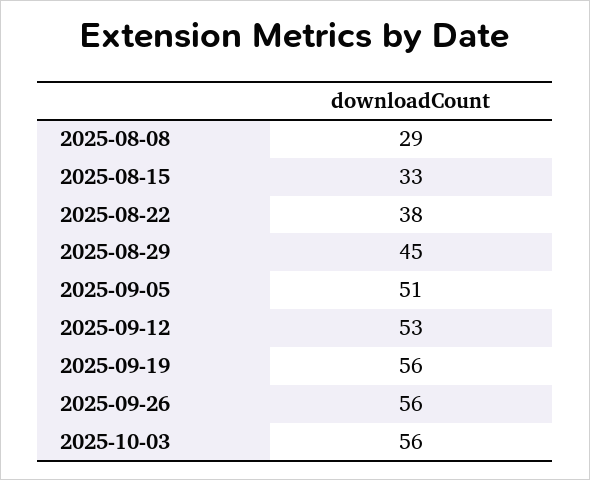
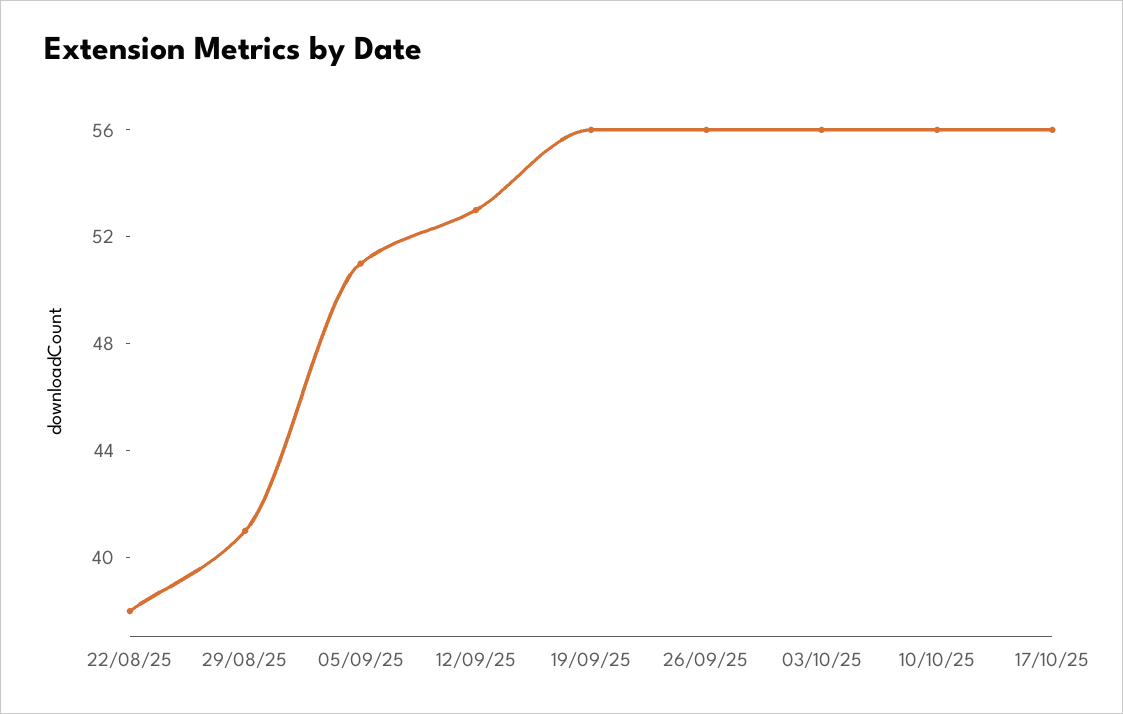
2025-08-08: 29 -> none
2025-08-15: 33 -> none
2025-08-29: 45 -> 41
10/10/25: none -> 56
17/10/25: none -> 56

